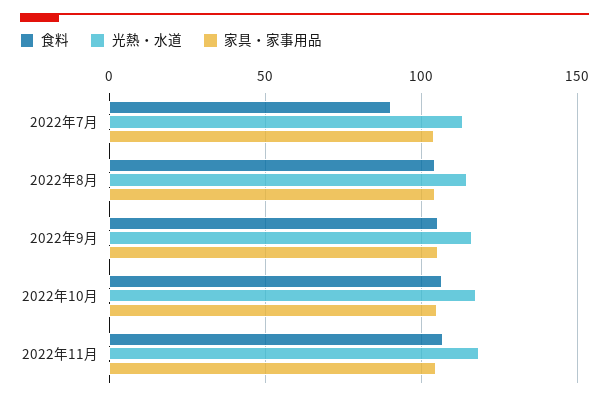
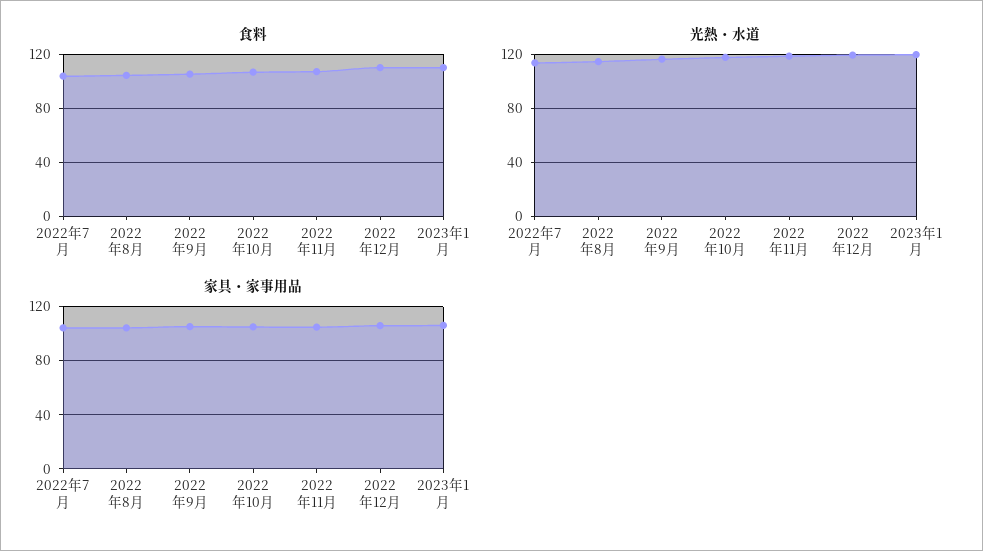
食料, 2022年7月: 90 -> 105
食料, 2022年12月: none -> 110
食料, 2023年1月: none -> 110
光熱・水道, 2022年12月: none -> 120
光熱・水道, 2023年1月: none -> 120
家具・家事用品, 2022年12月: none -> 105
家具・家事用品, 2023年1月: none -> 105

